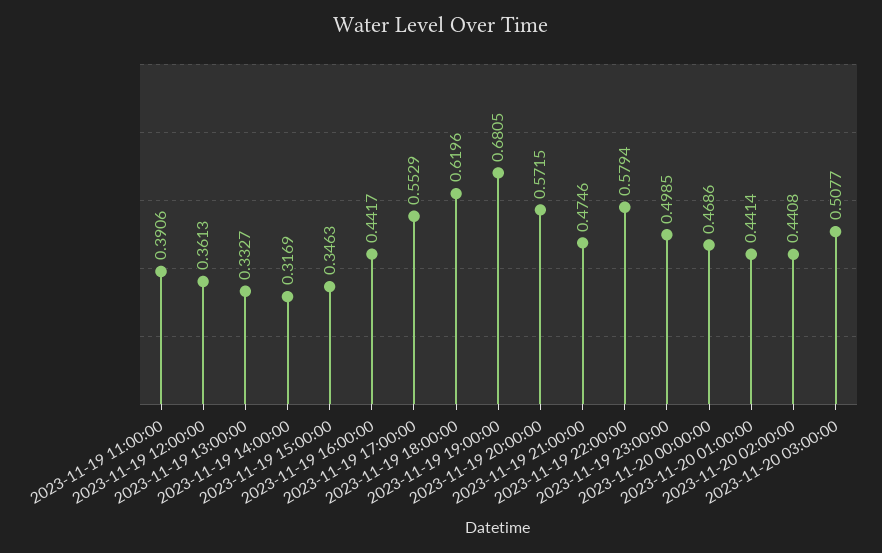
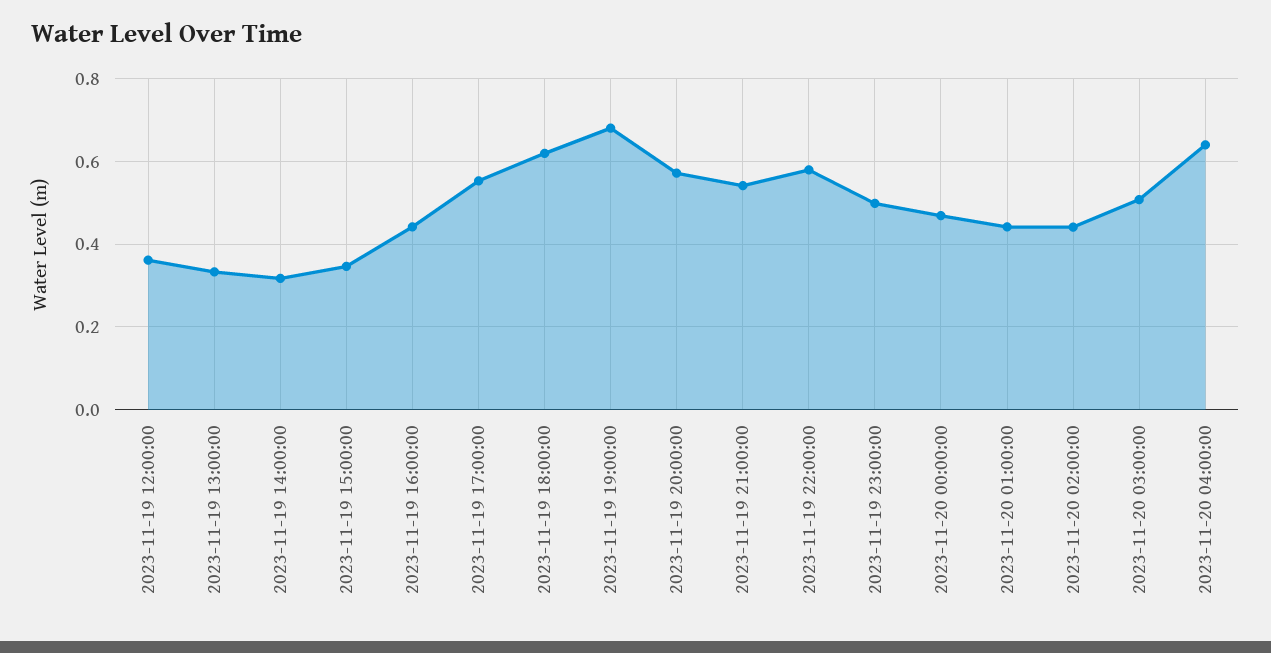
2023-11-19 11:00:00: 0.3906 -> none
2023-11-19 21:00:00: 0.4746 -> 0.54
2023-11-20 04:00:00: none -> 0.64

